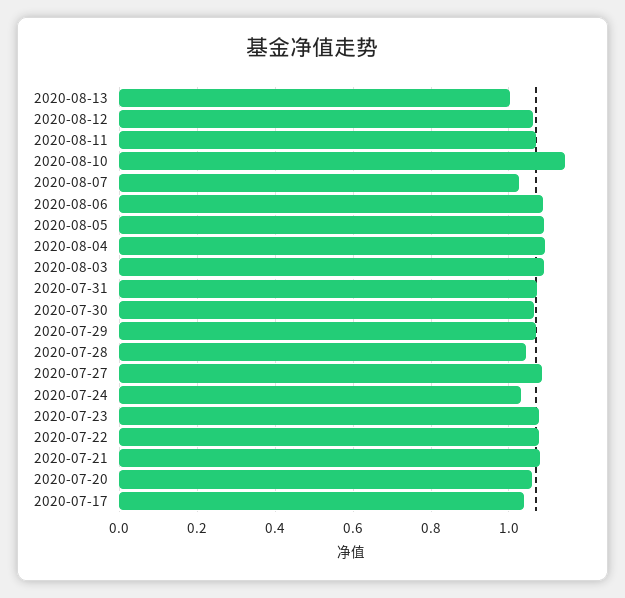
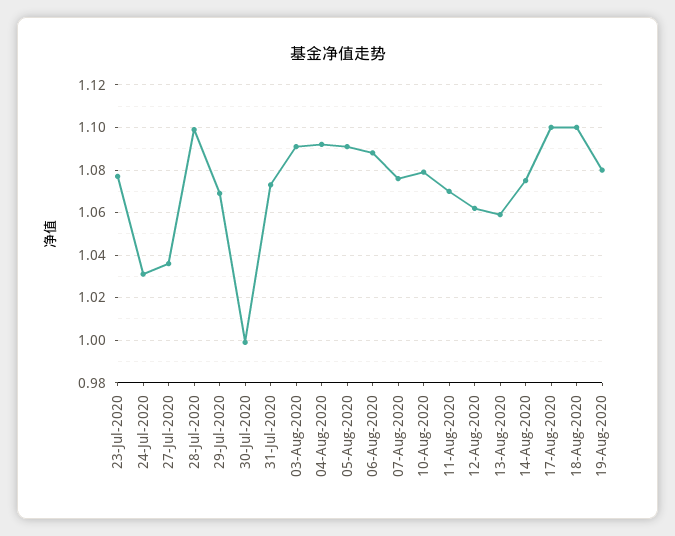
2020-08-13: 1 -> 1.06
2020-08-10: 1.14 -> 1.08
2020-08-07: 1.02 -> 1.075
2020-07-30: 1.06 -> 1
2020-07-28: 1.04 -> 1.1
2020-07-27: 1.08 -> 1.035
2020-07-22: 1.08 -> none
2020-07-21: 1.08 -> none
2020-07-20: 1.06 -> none
2020-07-17: 1.04 -> none
14-Aug-2020: none -> 1.075
17-Aug-2020: none -> 1.1
18-Aug-2020: none -> 1.1
19-Aug-2020: none -> 1.08

